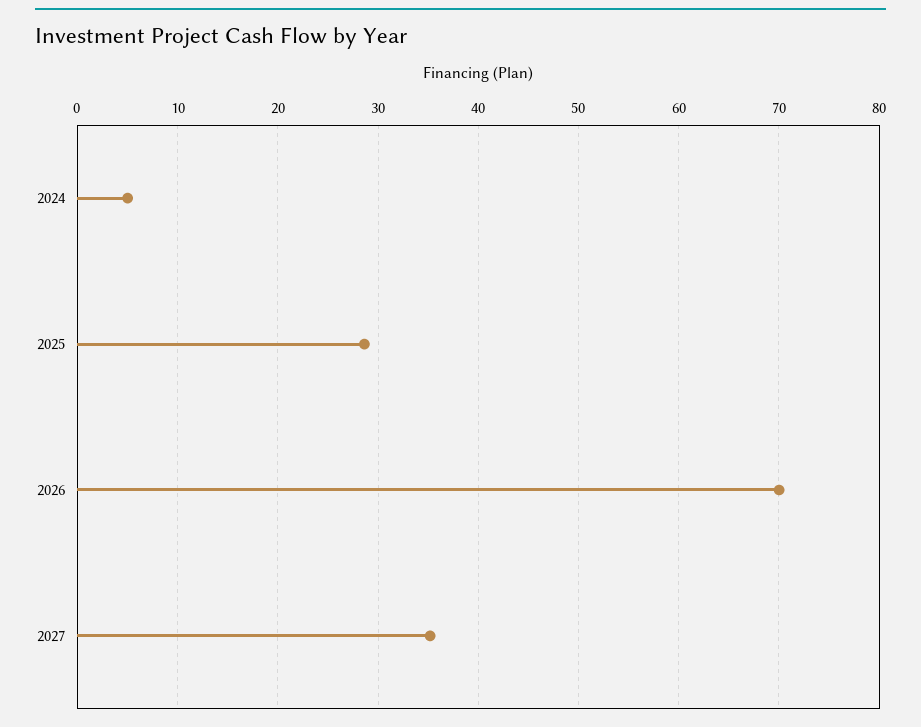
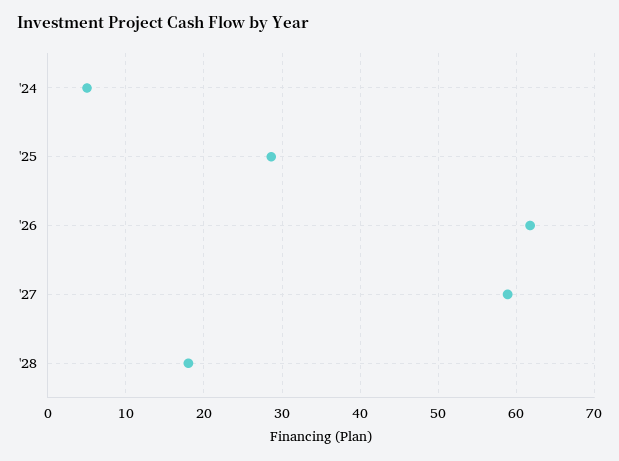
2026: 70 -> 62
2027: 35 -> 59
'28: none -> 18

